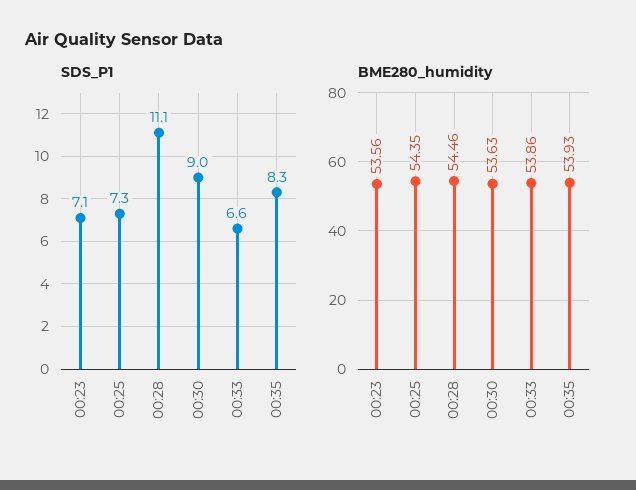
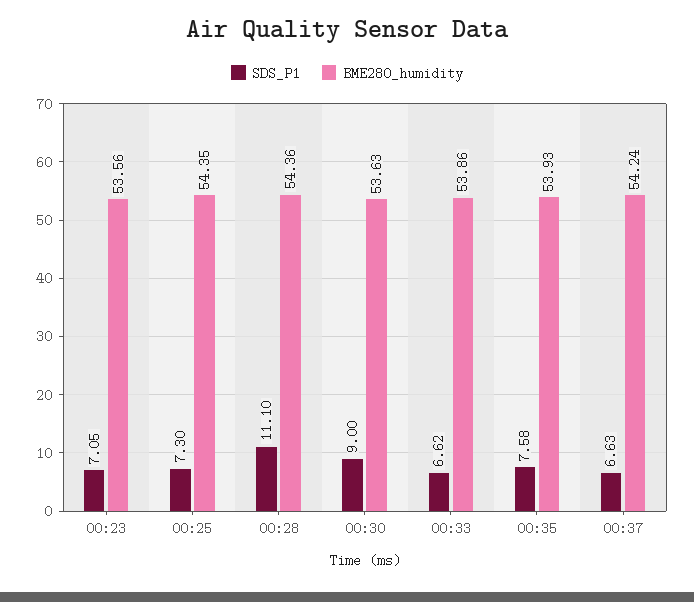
SDS_P1, 00:35: 8.3 -> 7.58
BME280_humidity, 00:28: 54.46 -> 54.36
SDS_P1, 00:37: none -> 6.63
BME280_humidity, 00:37: none -> 54.24

